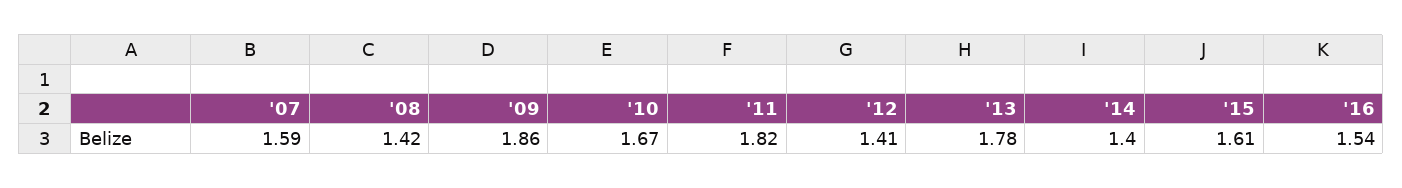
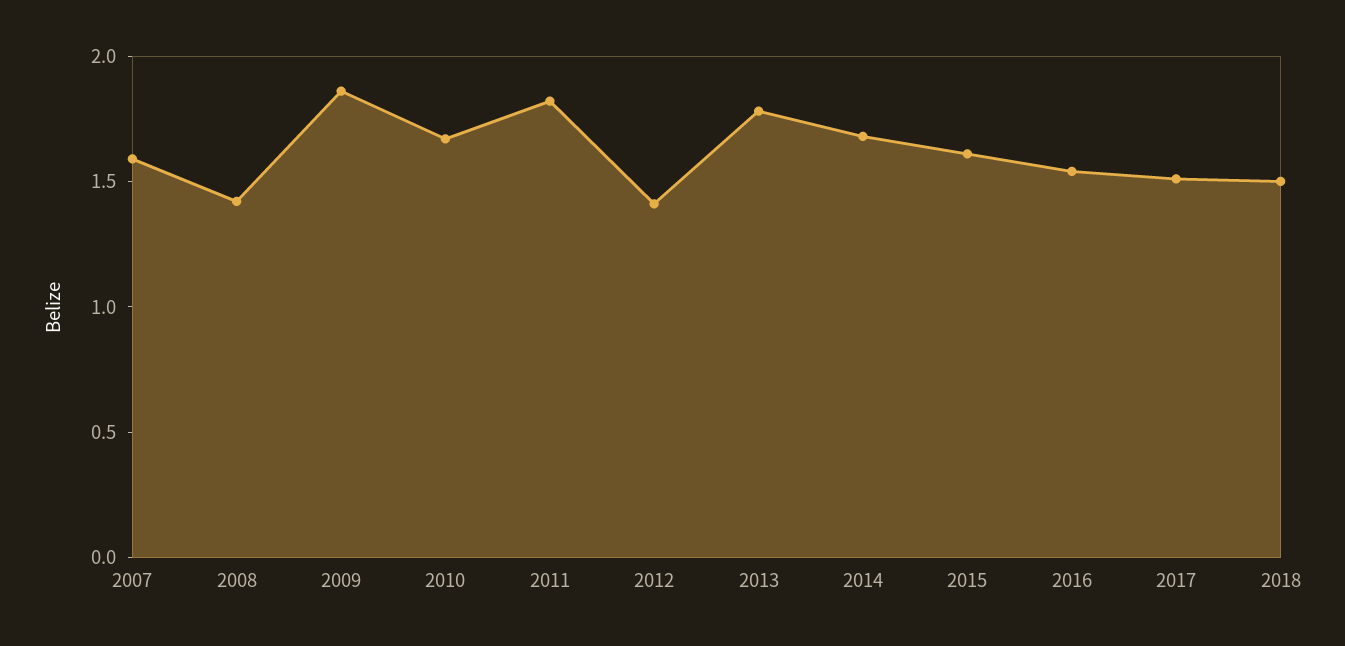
'14: 1.4 -> 1.7
2017: none -> 1.5
2018: none -> 1.5

